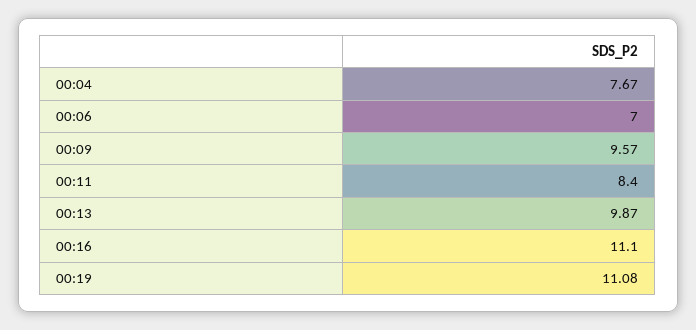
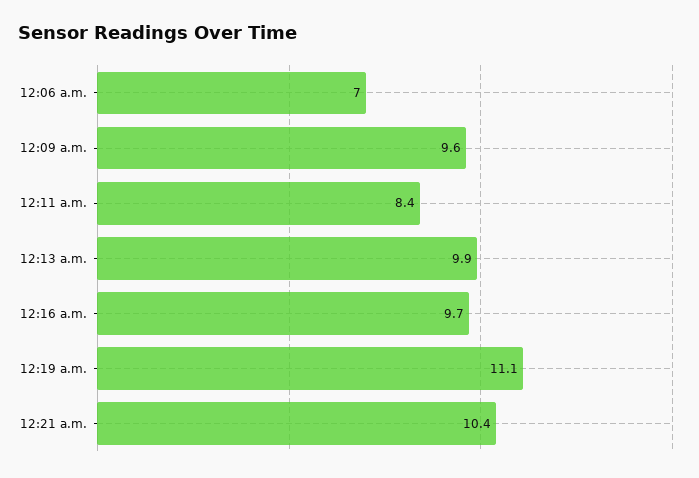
00:04: 7.67 -> none
00:16: 11.1 -> 9.7
12:21 a.m.: none -> 10.4

